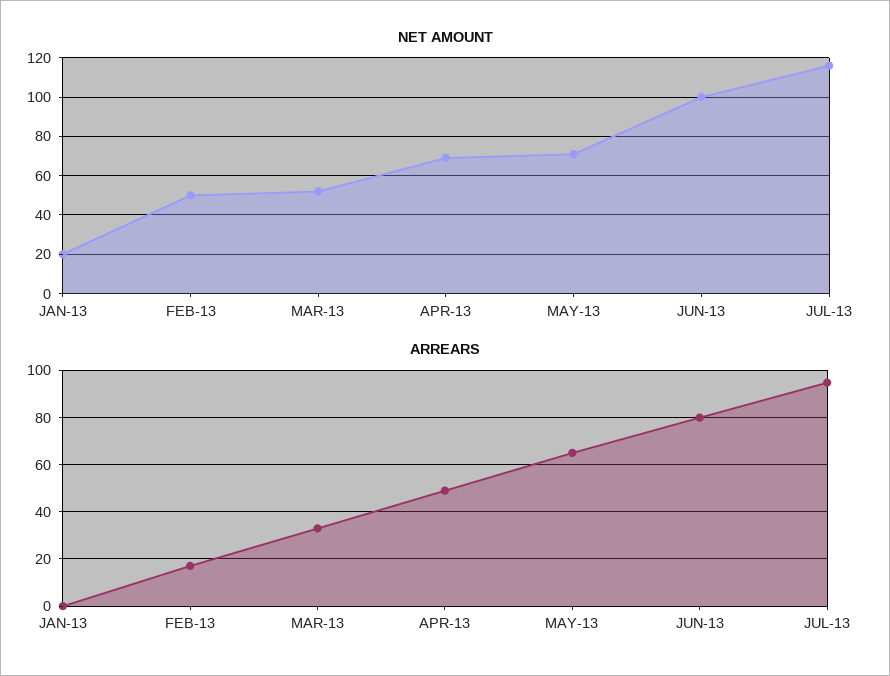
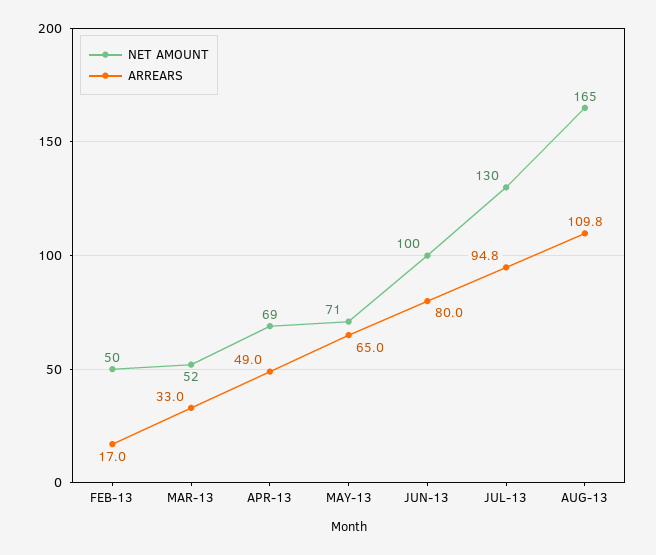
NET AMOUNT, JAN-13: 20 -> none
NET AMOUNT, JUL-13: 115 -> 130
ARREARS, JAN-13: 0 -> none
NET AMOUNT, AUG-13: none -> 165
ARREARS, AUG-13: none -> 109.8

